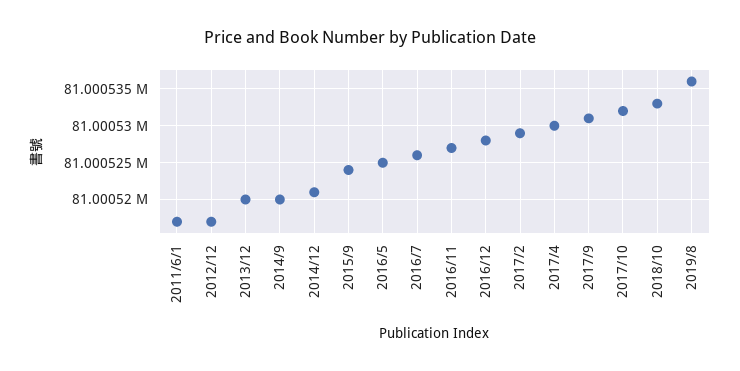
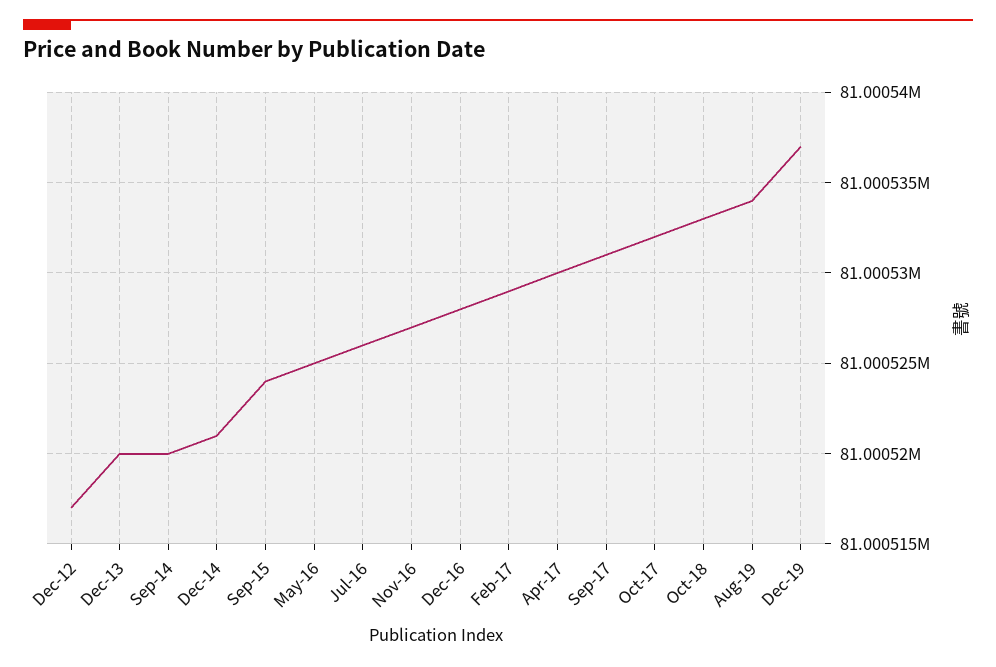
2011/6/1: 81000517 -> none
2019/8: 81000536 -> 81000534
Dec-19: none -> 81000537

